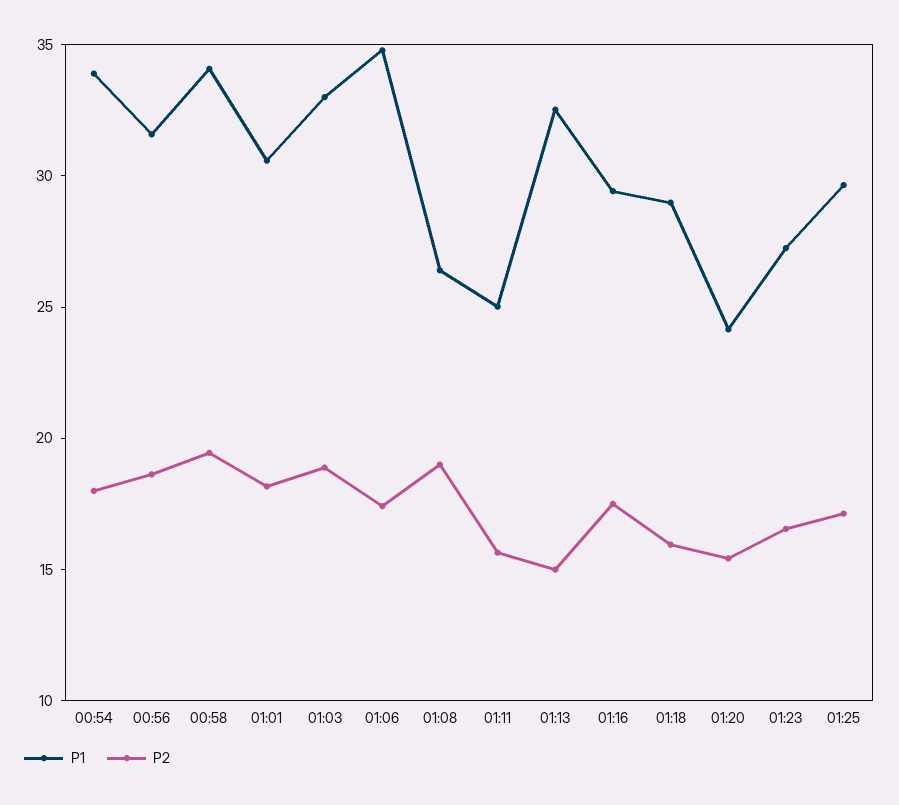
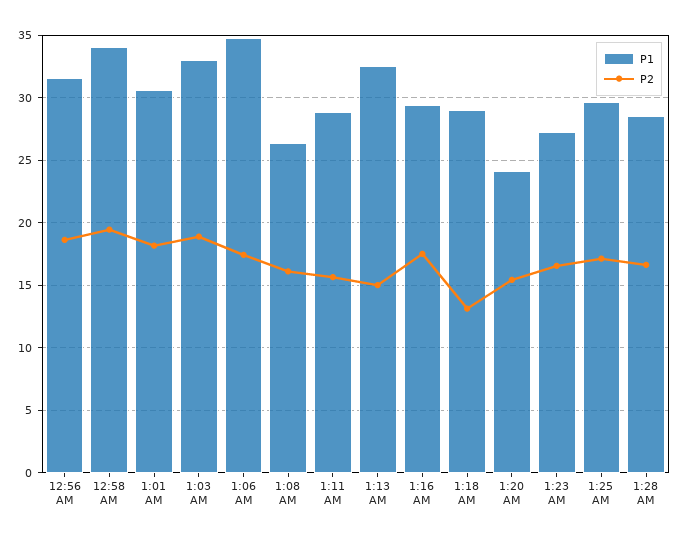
P1, 00:54: 34 -> none
P2, 00:54: 18 -> none
P2, 01:08: 19 -> 16
P1, 01:11: 25 -> 29
P2, 01:18: 16 -> 13
P1, 1:28 AM: none -> 28.5
P2, 1:28 AM: none -> 16.5

